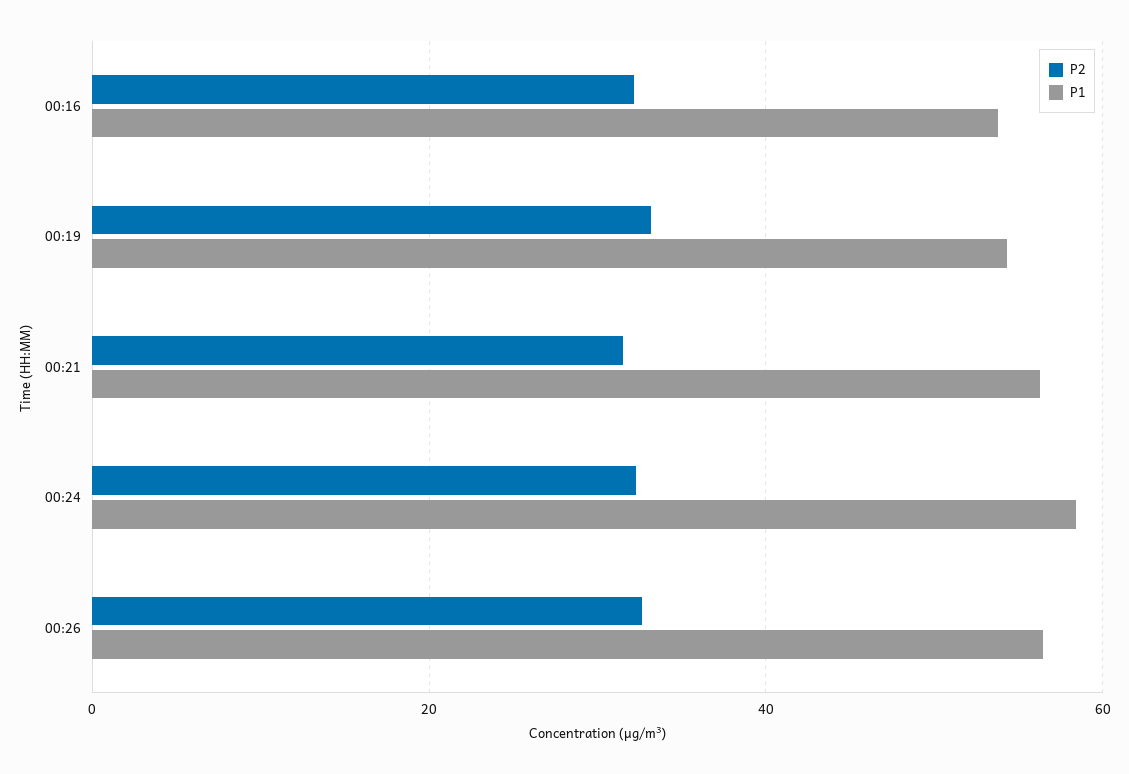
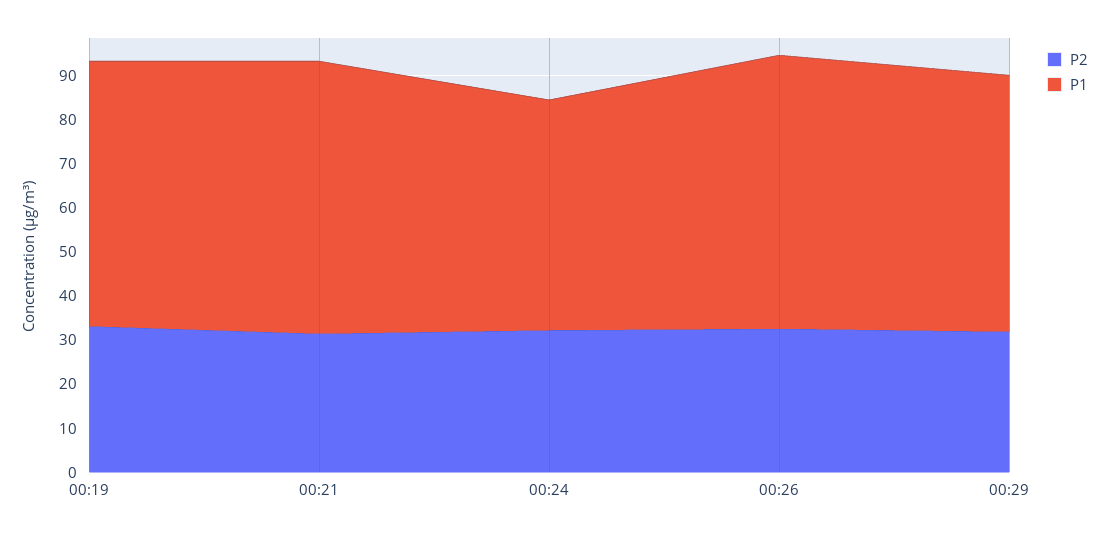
P2, 00:16: 32 -> none
P1, 00:16: 54 -> none
P1, 00:19: 54 -> 60
P1, 00:21: 56 -> 62
P1, 00:24: 58 -> 52
P1, 00:26: 56 -> 62
P2, 00:29: none -> 32
P1, 00:29: none -> 58

